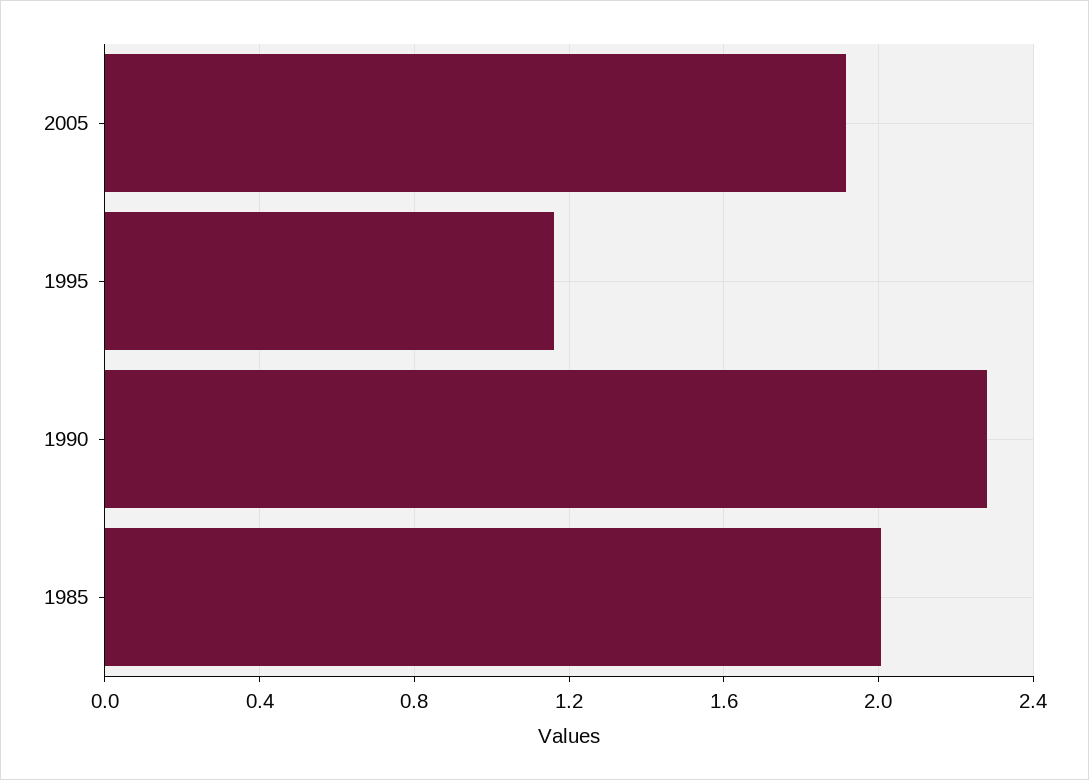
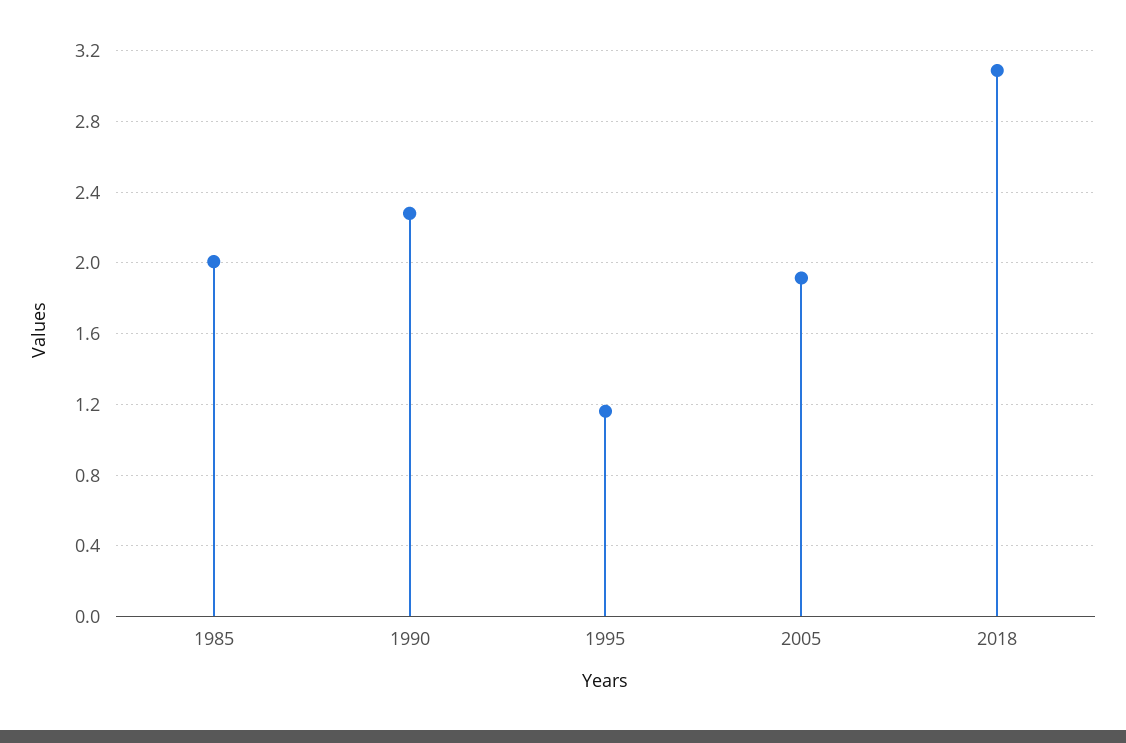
2018: none -> 3.1

